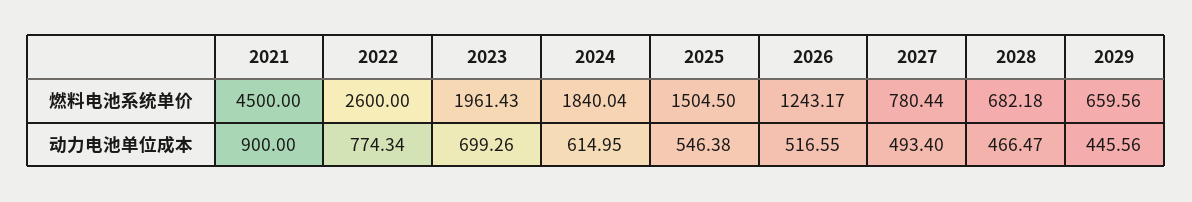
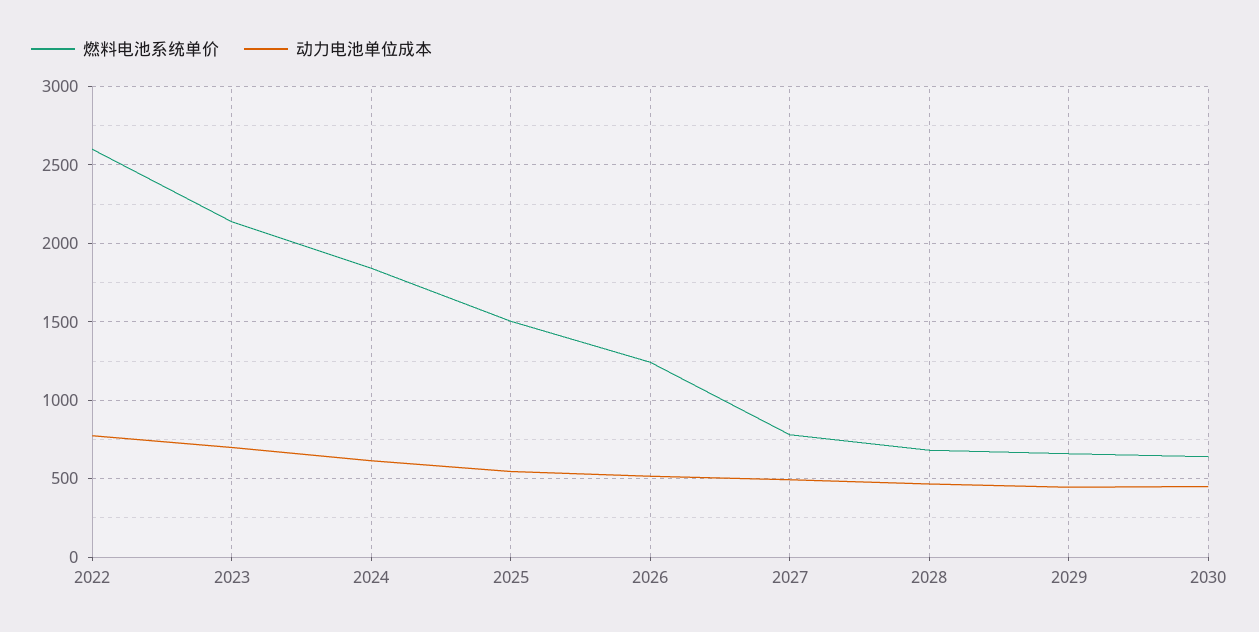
燃料电池系统单价, 2021: 4500 -> none
燃料电池系统单价, 2023: 1961.43 -> 2150
动力电池单位成本, 2021: 900 -> none
燃料电池系统单价, 2030: none -> 650
动力电池单位成本, 2030: none -> 450

